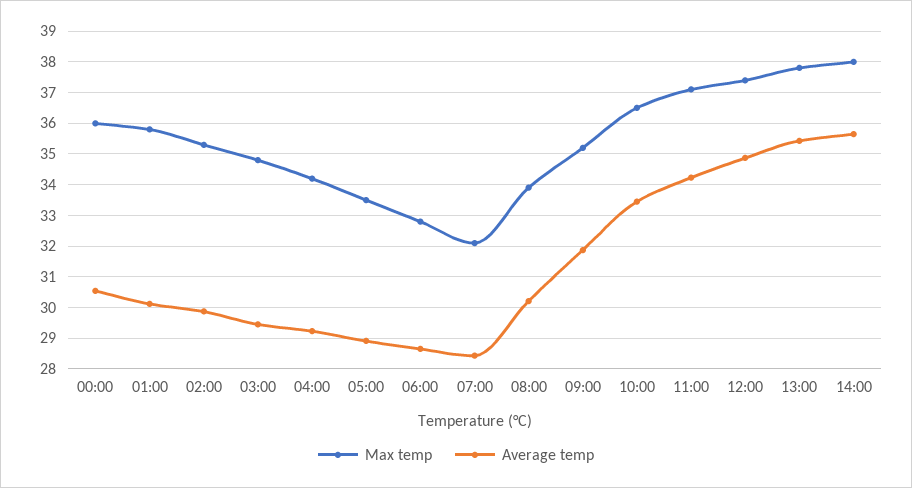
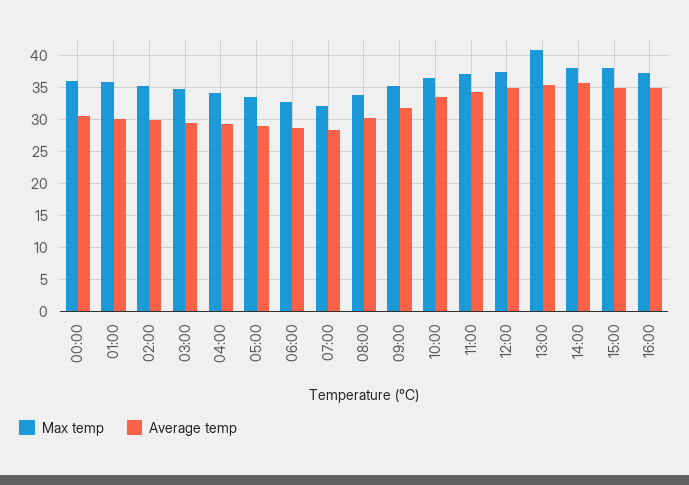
Max temp, 13:00: 37.8 -> 41
Max temp, 15:00: none -> 38
Average temp, 15:00: none -> 35
Max temp, 16:00: none -> 37
Average temp, 16:00: none -> 35

